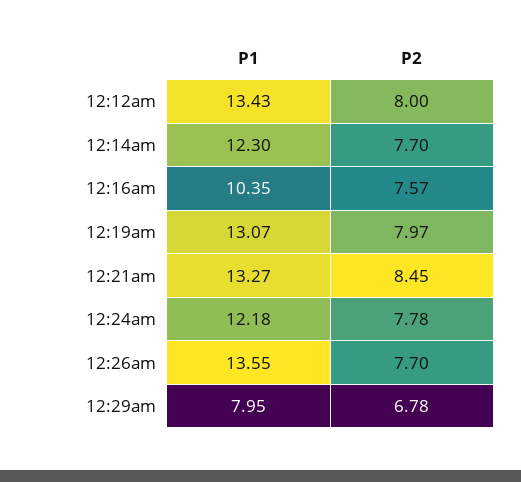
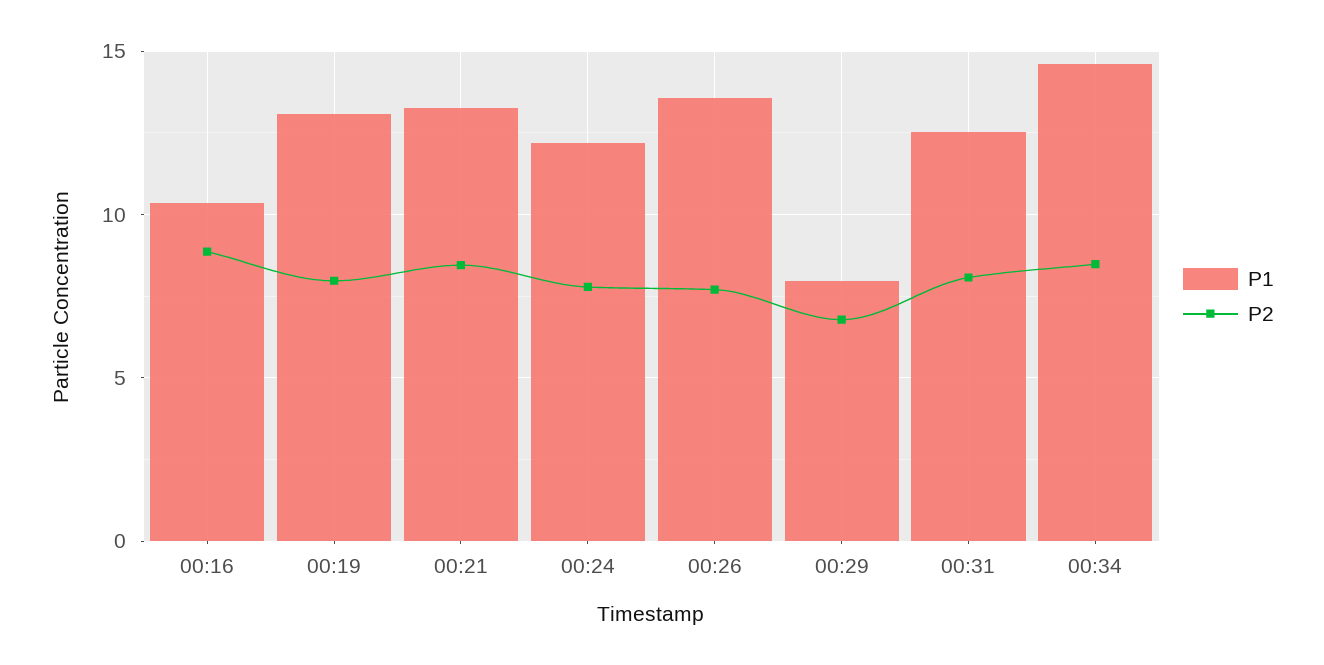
P1, 12:12am: 13.43 -> none
P2, 12:12am: 8 -> none
P1, 12:14am: 12.3 -> none
P2, 12:14am: 7.7 -> none
P2, 12:16am: 7.57 -> 9
P1, 00:31: none -> 12.5
P2, 00:31: none -> 8
P1, 00:34: none -> 14.5
P2, 00:34: none -> 8.5

